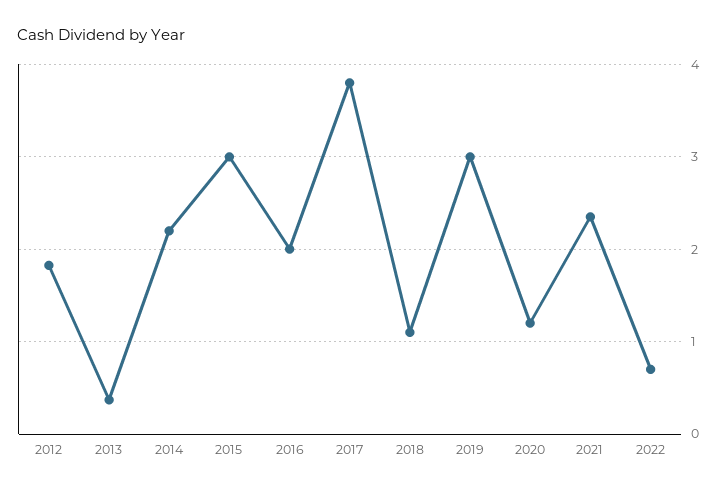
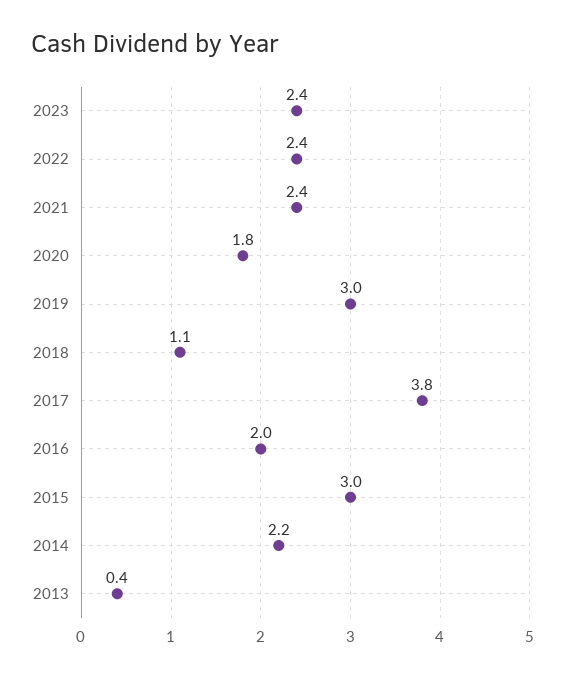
2012: 1.8 -> none
2020: 1.2 -> 1.8
2022: 0.7 -> 2.4
2023: none -> 2.4

